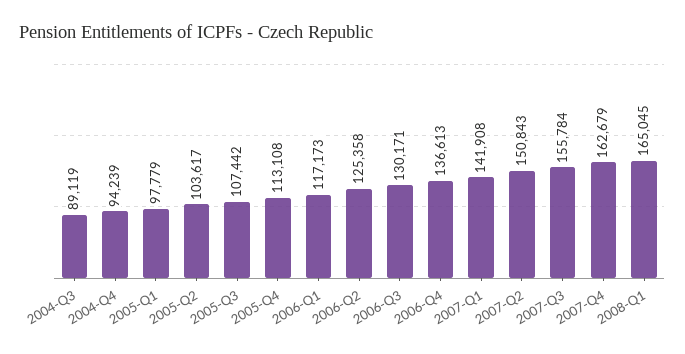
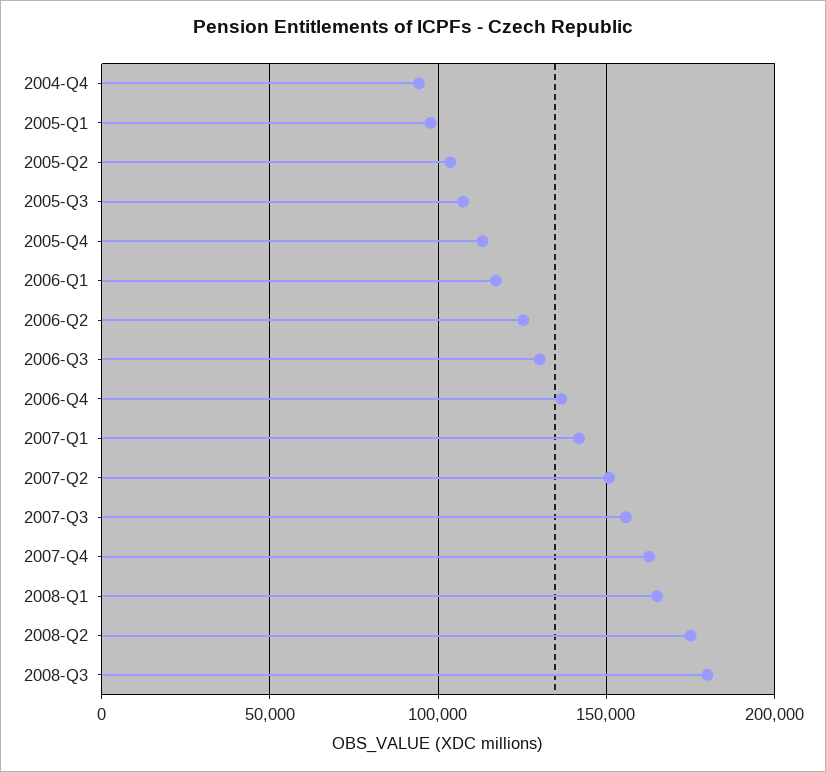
2004-Q3: 89119 -> none
2008-Q2: none -> 175000
2008-Q3: none -> 180000

